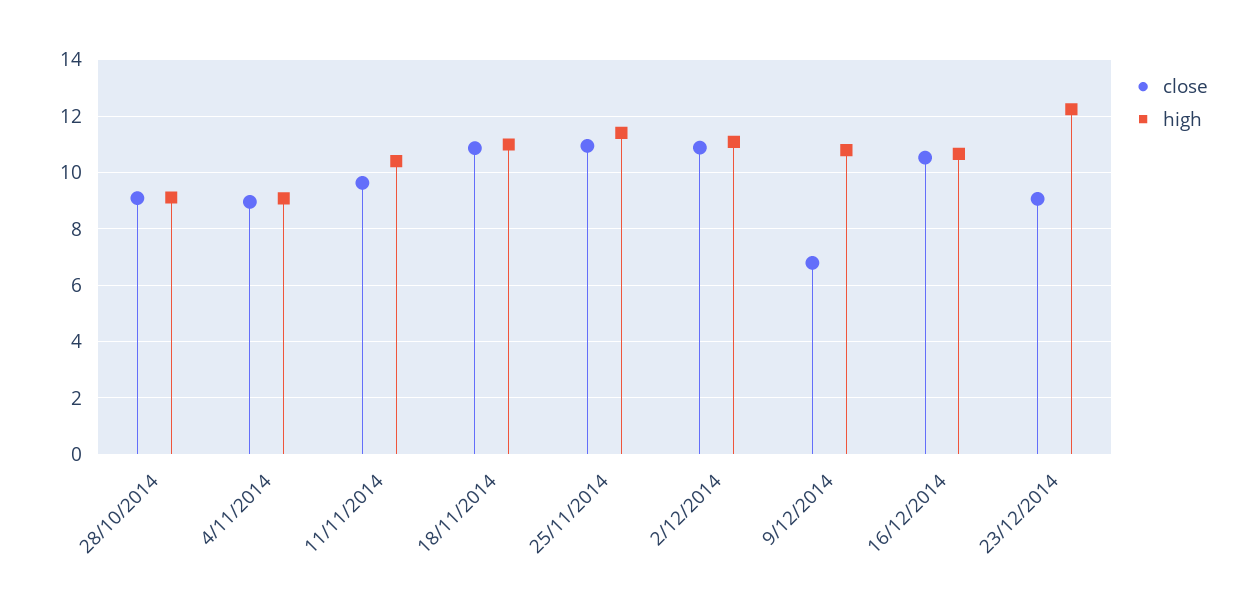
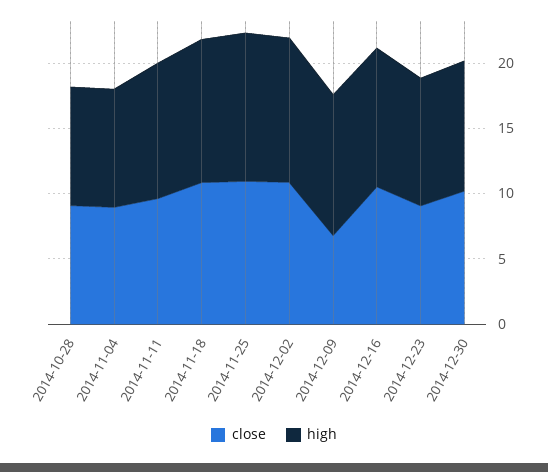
high, 23/12/2014: 12.25 -> 10
close, 2014-12-30: none -> 10
high, 2014-12-30: none -> 10

